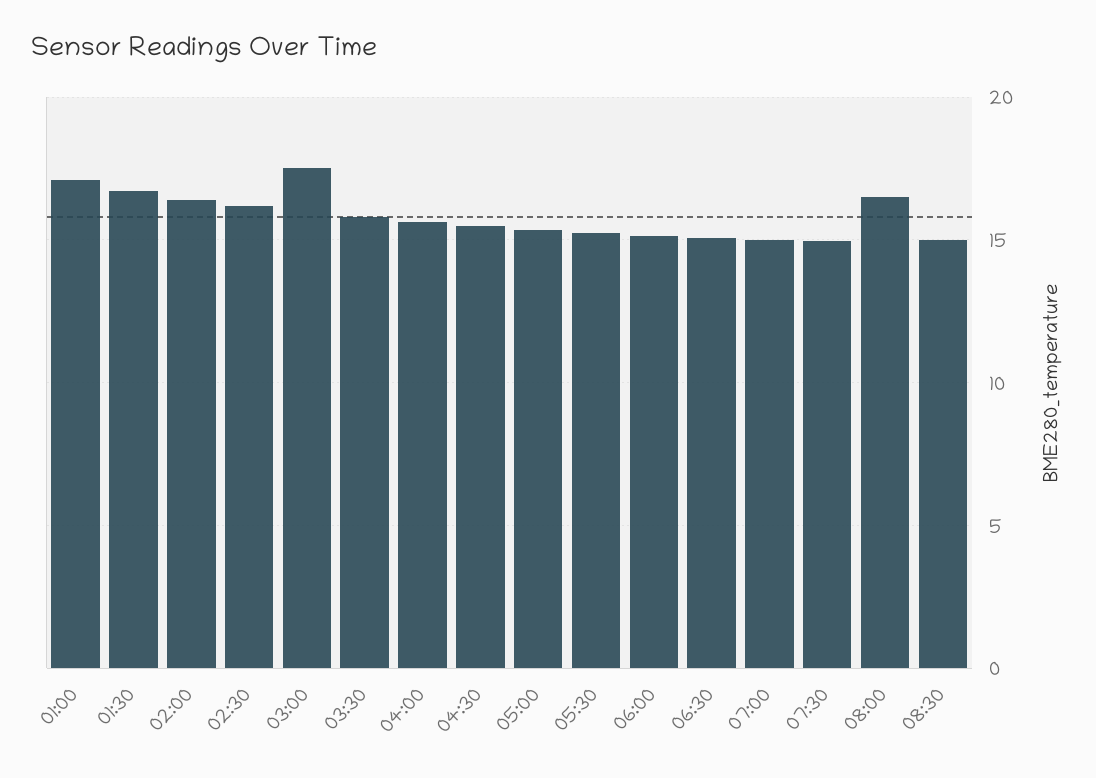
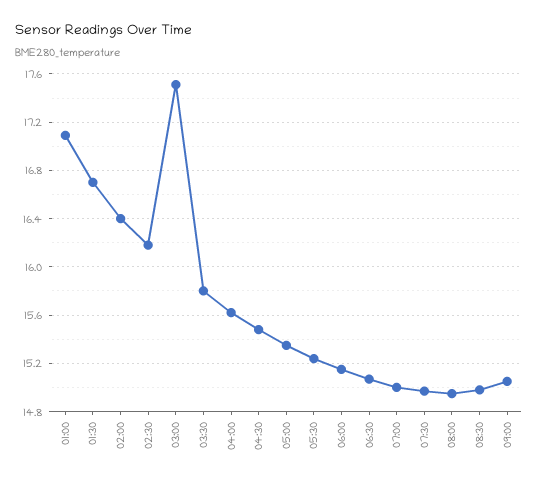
08:00: 16.5 -> 14.95
09:00: none -> 15.05

